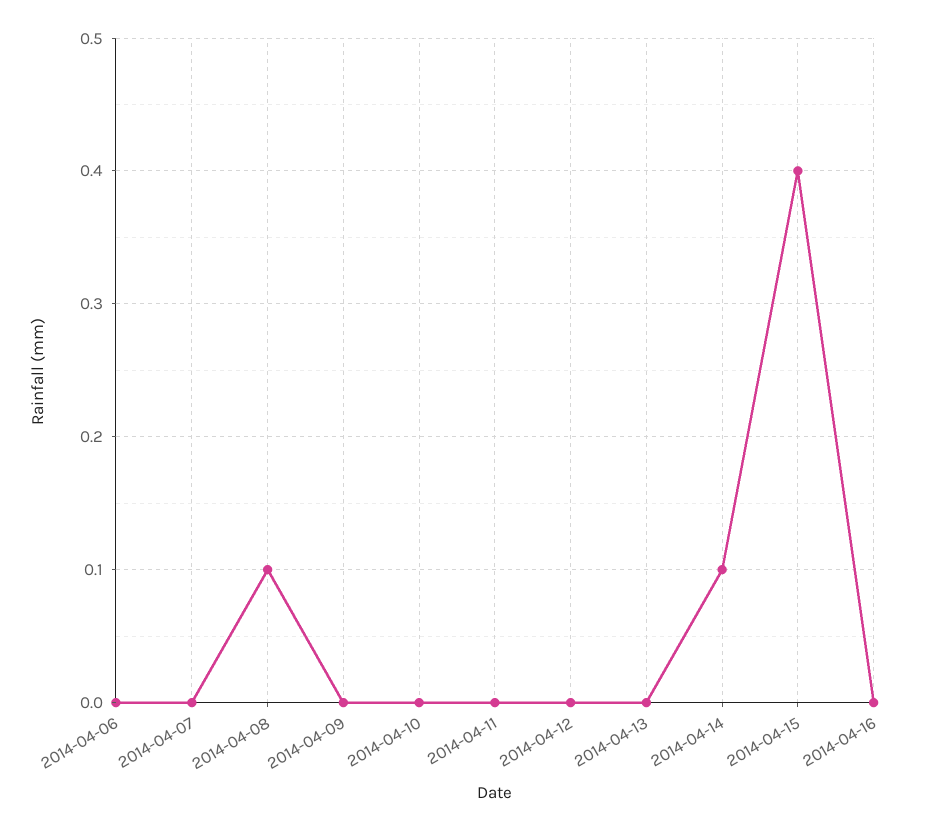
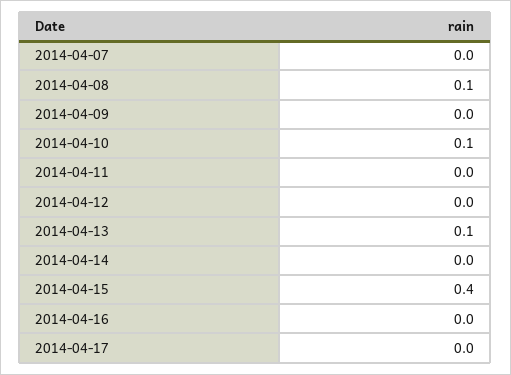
2014-04-06: 0 -> none
2014-04-10: 0 -> 0.1
2014-04-13: 0 -> 0.1
2014-04-14: 0.1 -> 0
2014-04-17: none -> 0

